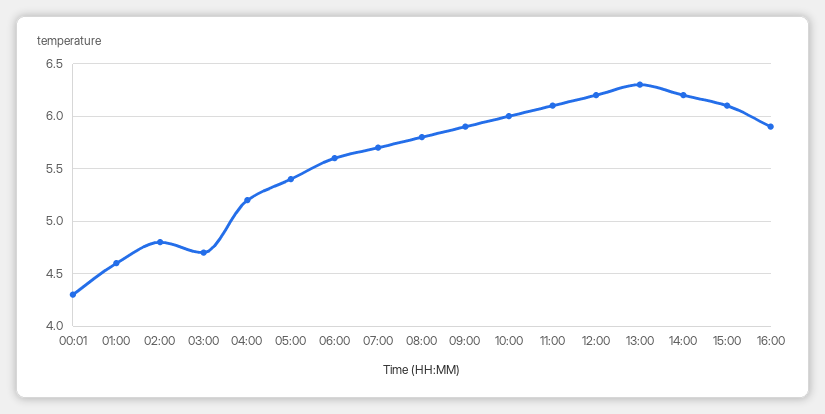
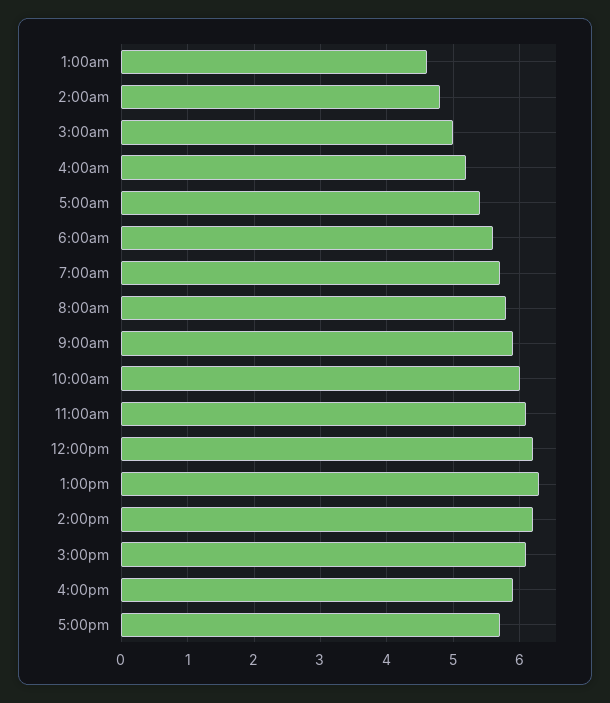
00:01: 4.3 -> none
03:00: 4.7 -> 5
5:00pm: none -> 5.7

